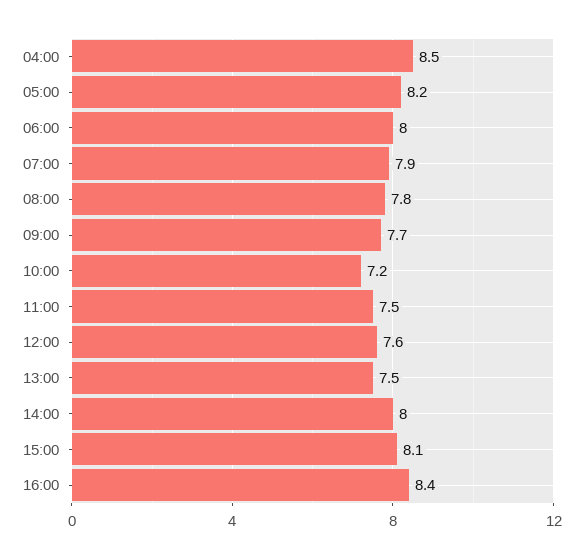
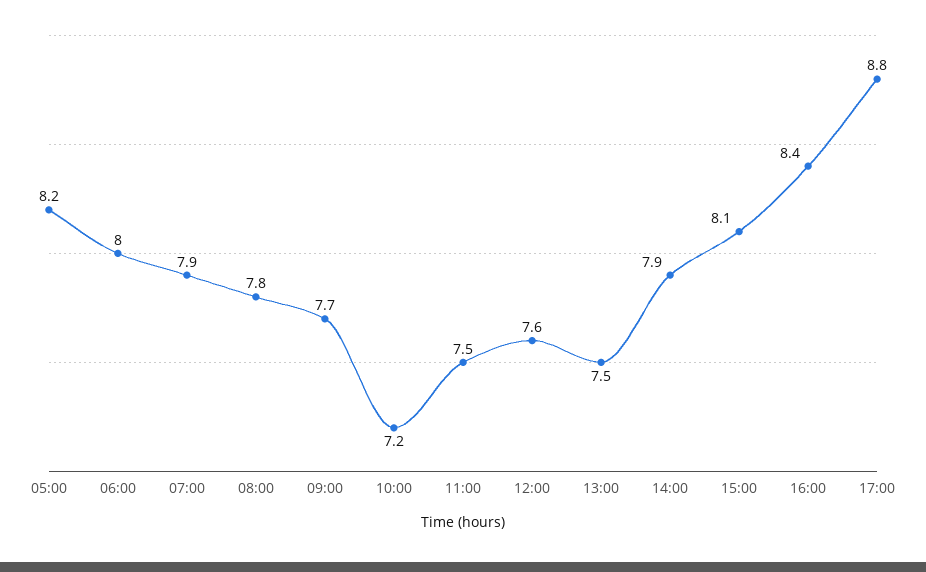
04:00: 8.5 -> none
14:00: 8 -> 7.9
17:00: none -> 8.8

